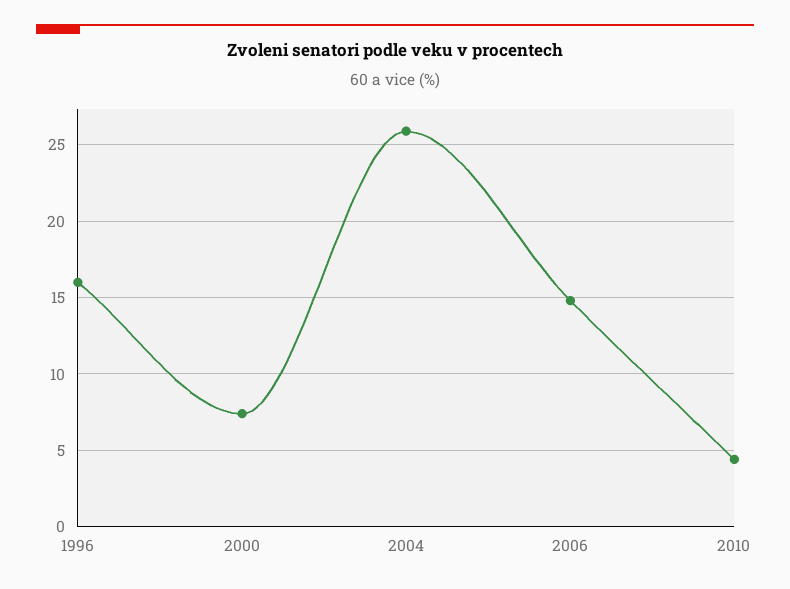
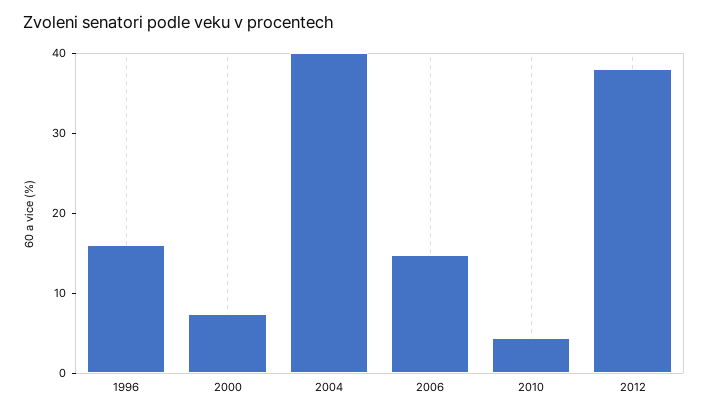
2004: 26 -> 40
2012: none -> 38

